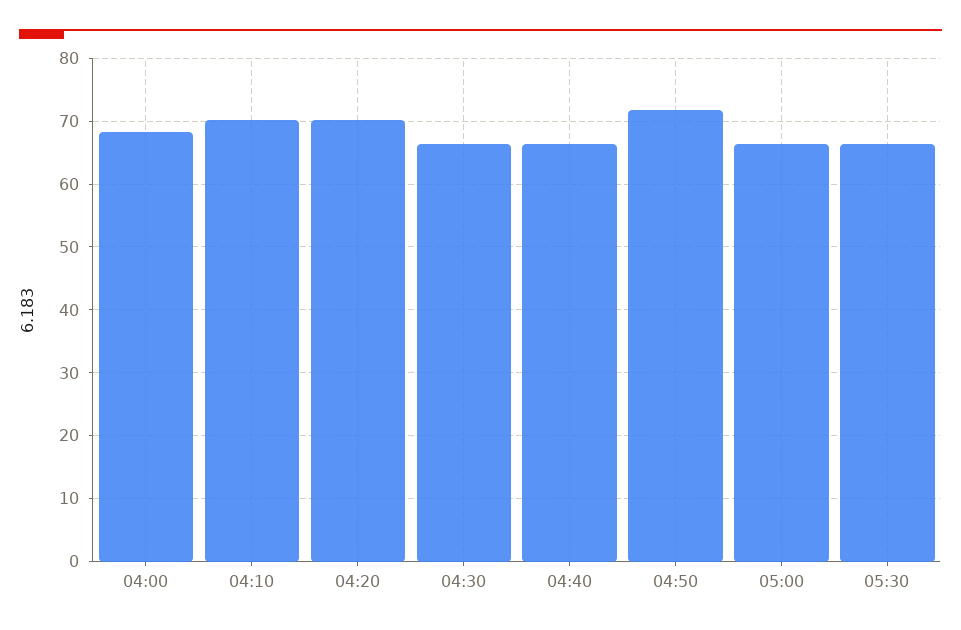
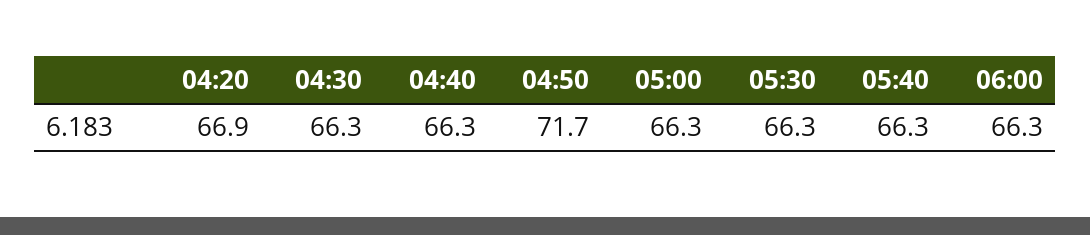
04:00: 68 -> none
04:10: 70 -> none
04:20: 70 -> 66.9
05:40: none -> 66.3
06:00: none -> 66.3

